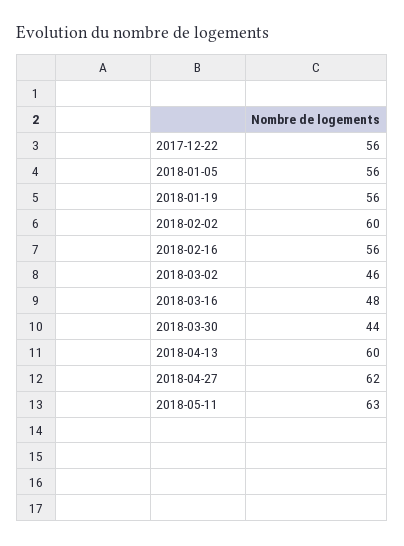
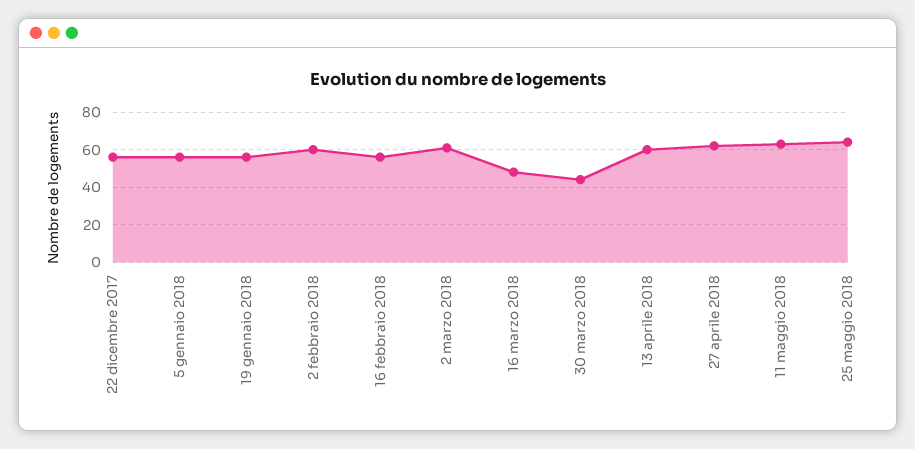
2018-03-02: 46 -> 60
25 maggio 2018: none -> 65

